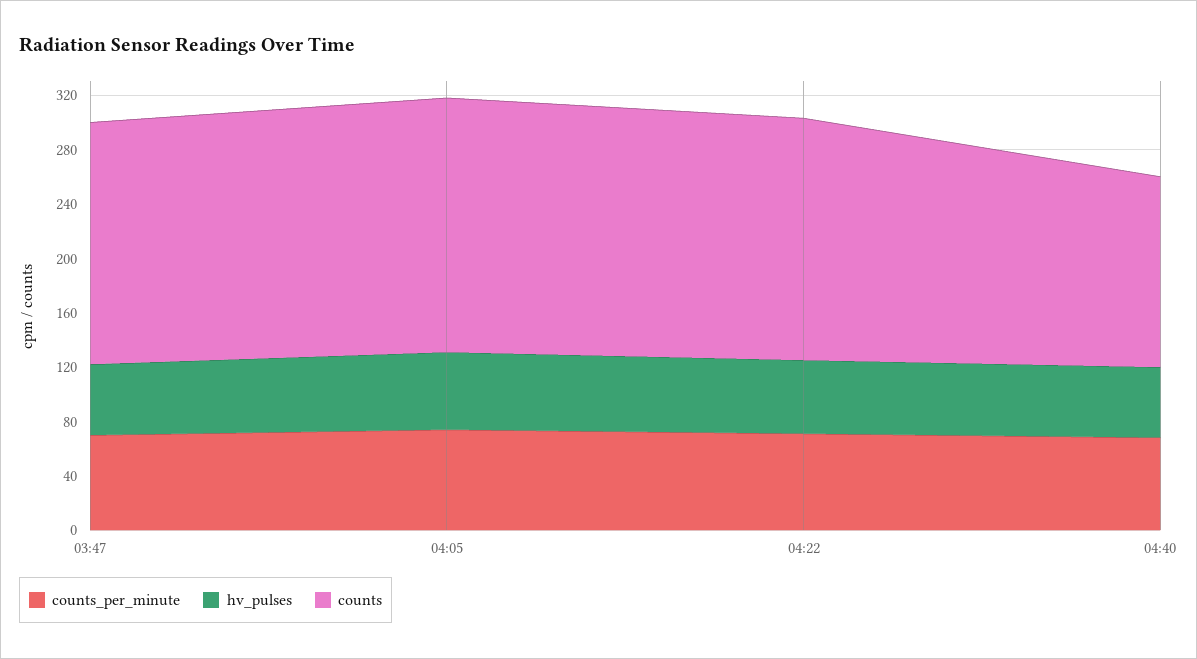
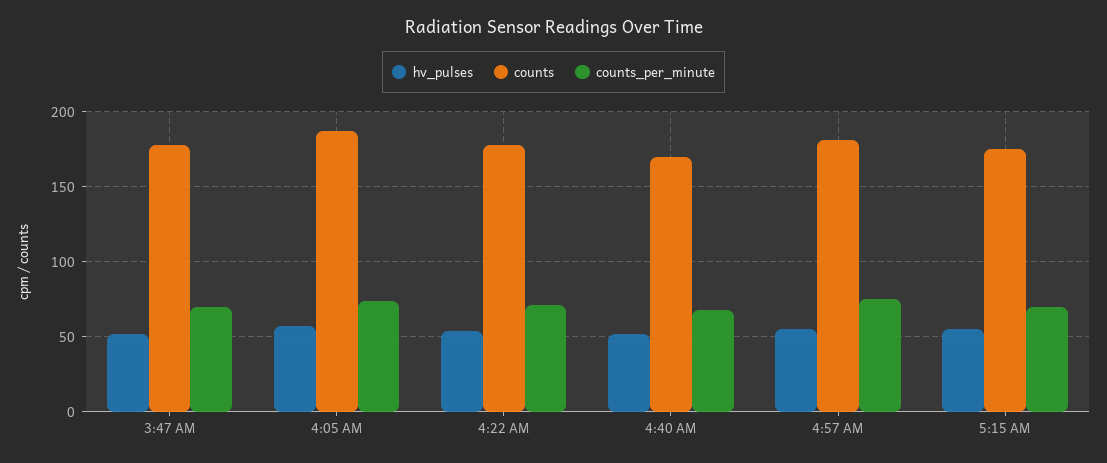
counts, 04:40: 140 -> 170
hv_pulses, 4:57 AM: none -> 55
counts, 4:57 AM: none -> 180
counts_per_minute, 4:57 AM: none -> 75
hv_pulses, 5:15 AM: none -> 55
counts, 5:15 AM: none -> 175
counts_per_minute, 5:15 AM: none -> 70

